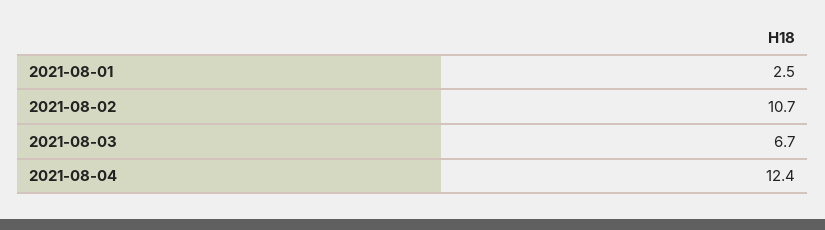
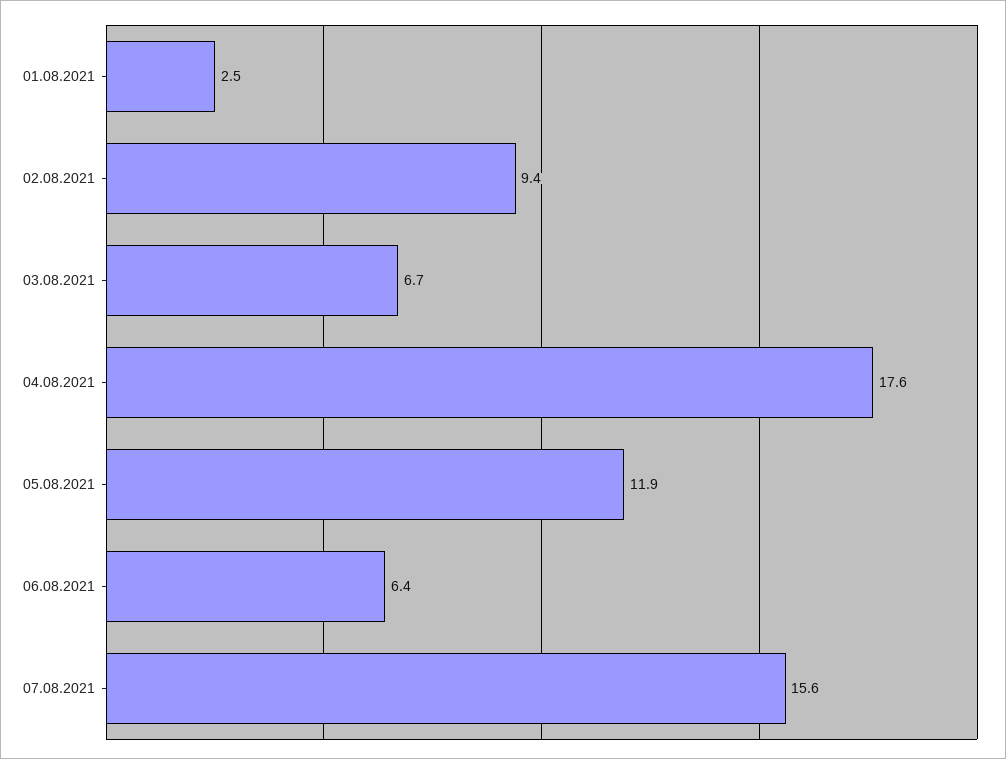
2021-08-02: 10.7 -> 9.4
2021-08-04: 12.4 -> 17.6
05.08.2021: none -> 11.9
06.08.2021: none -> 6.4
07.08.2021: none -> 15.6

